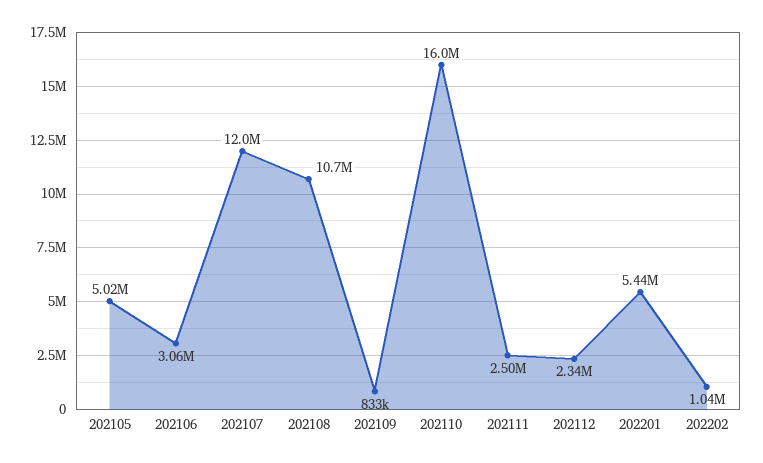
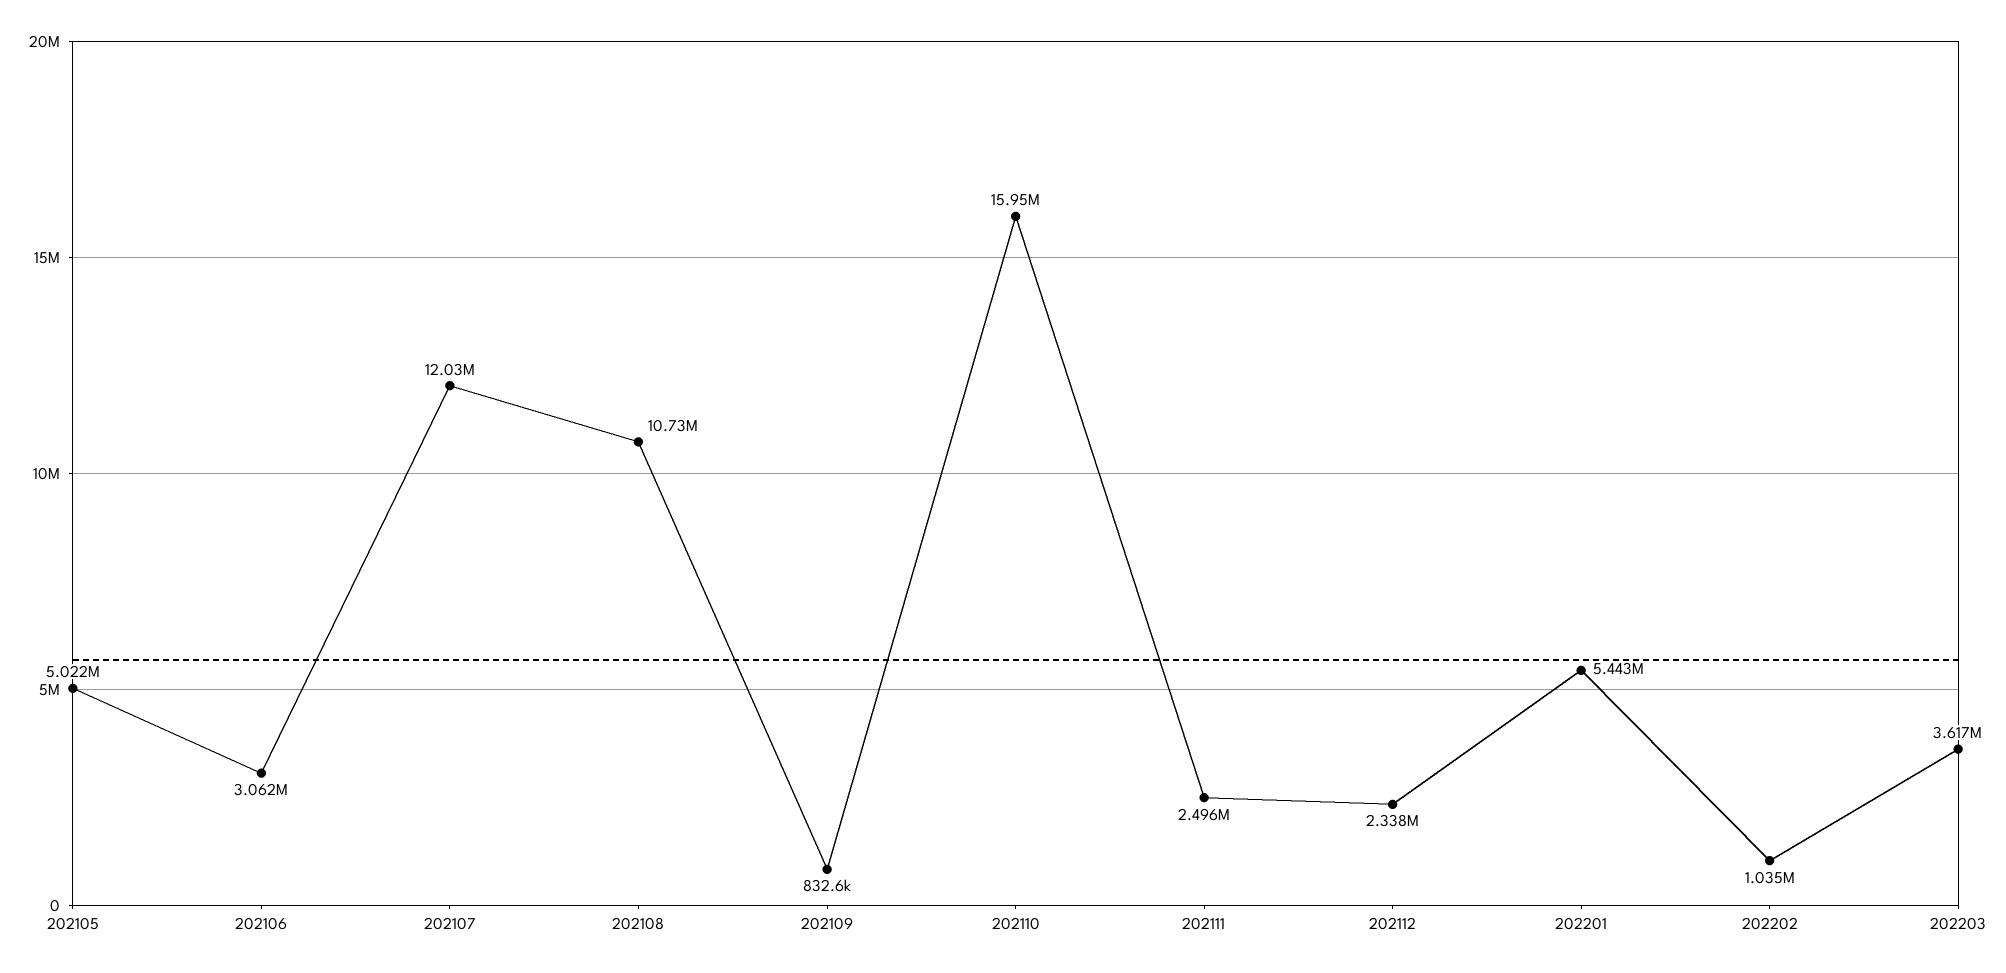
202203: none -> 3617000

